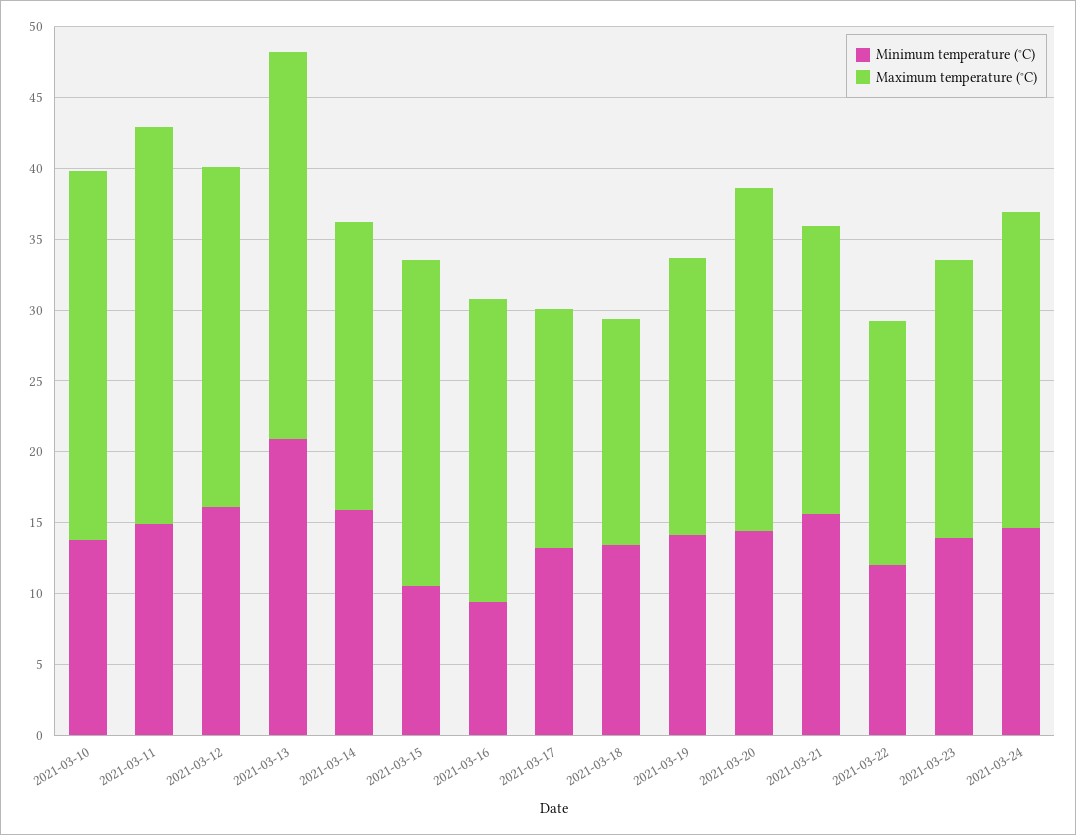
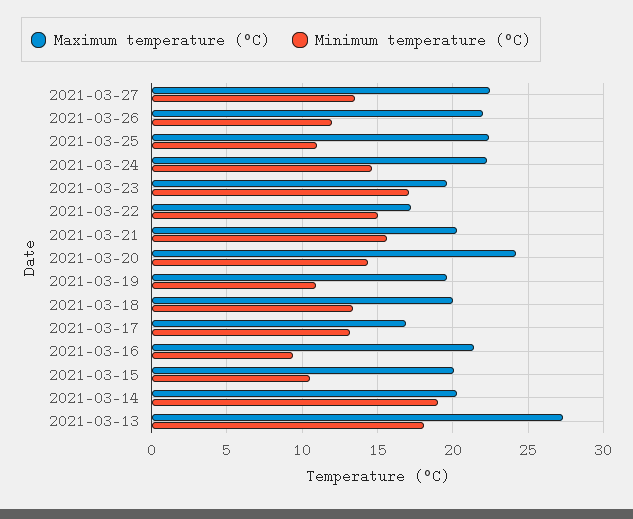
Minimum temperature (°C), 2021-03-10: 14 -> none
Maximum temperature (°C), 2021-03-10: 26 -> none
Minimum temperature (°C), 2021-03-11: 15 -> none
Maximum temperature (°C), 2021-03-11: 28 -> none
Minimum temperature (°C), 2021-03-12: 16 -> none
Maximum temperature (°C), 2021-03-12: 24 -> none
Minimum temperature (°C), 2021-03-13: 21 -> 18
Minimum temperature (°C), 2021-03-14: 16 -> 19
Maximum temperature (°C), 2021-03-15: 23 -> 20
Maximum temperature (°C), 2021-03-18: 16 -> 20
Minimum temperature (°C), 2021-03-19: 14 -> 11
Minimum temperature (°C), 2021-03-22: 12 -> 15
Minimum temperature (°C), 2021-03-23: 14 -> 17
Maximum temperature (°C), 2021-03-27: none -> 22.5
Minimum temperature (°C), 2021-03-27: none -> 13.5
Maximum temperature (°C), 2021-03-26: none -> 22
Minimum temperature (°C), 2021-03-26: none -> 12
Maximum temperature (°C), 2021-03-25: none -> 22.5
Minimum temperature (°C), 2021-03-25: none -> 11

